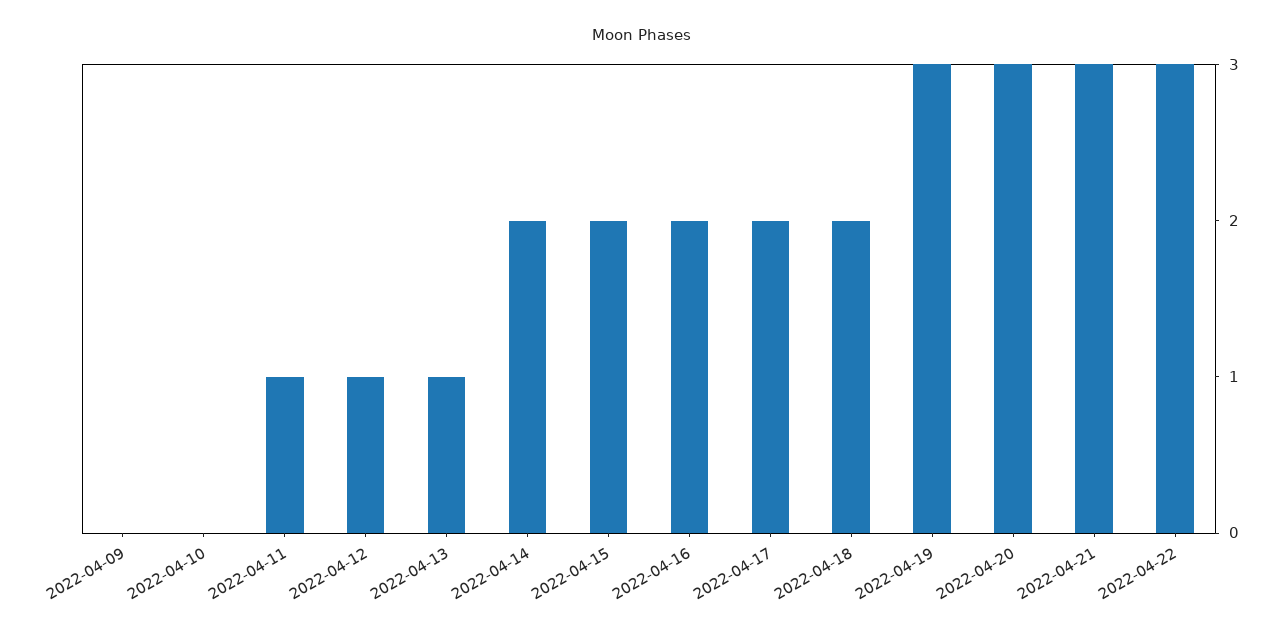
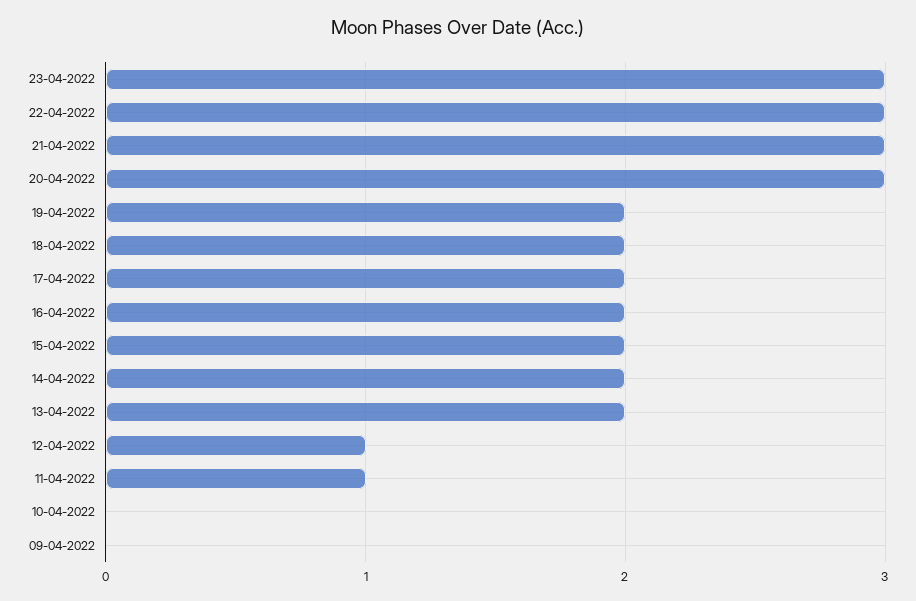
2022-04-13: 1 -> 2
2022-04-19: 3 -> 2
23-04-2022: none -> 3

